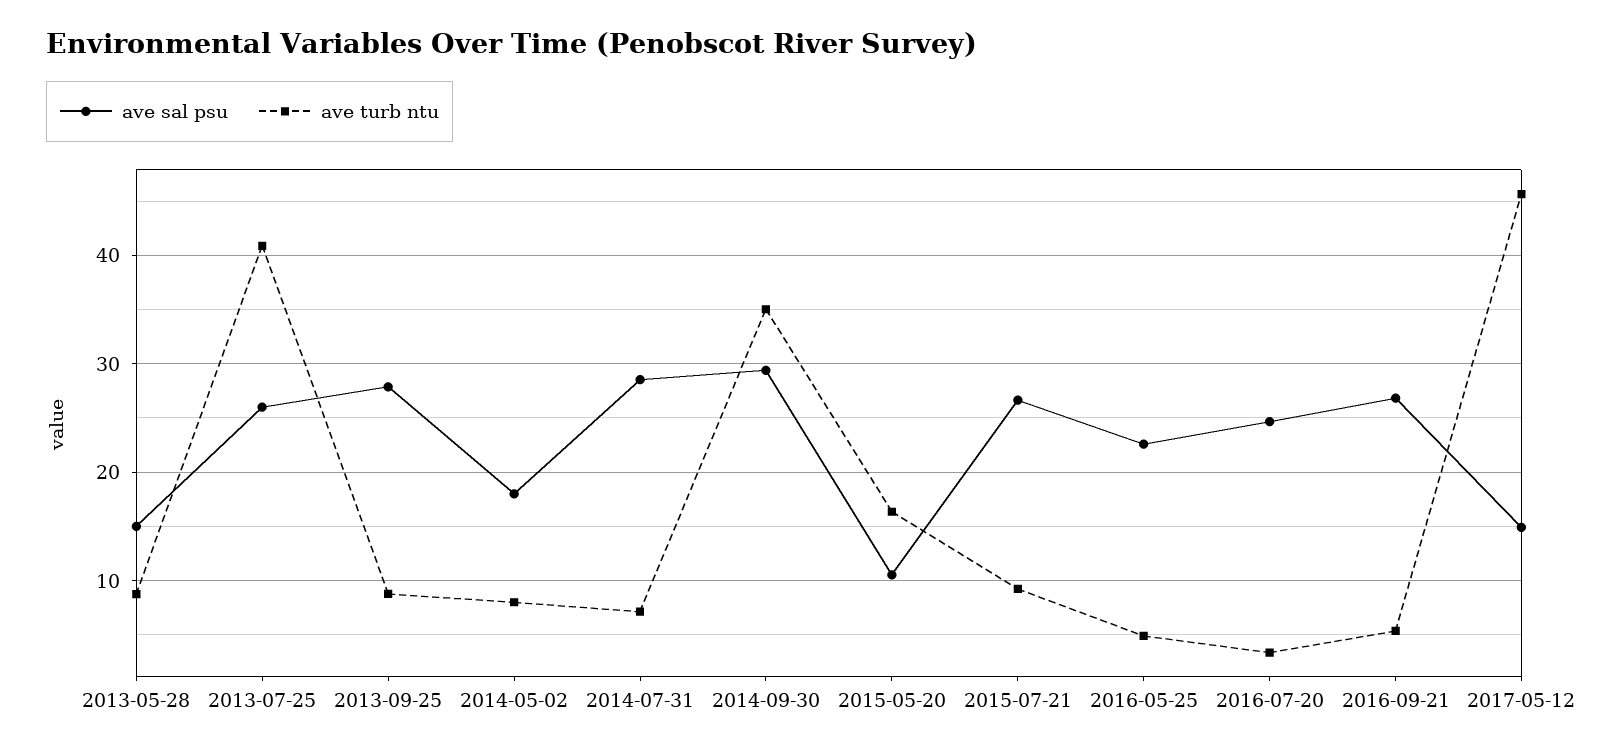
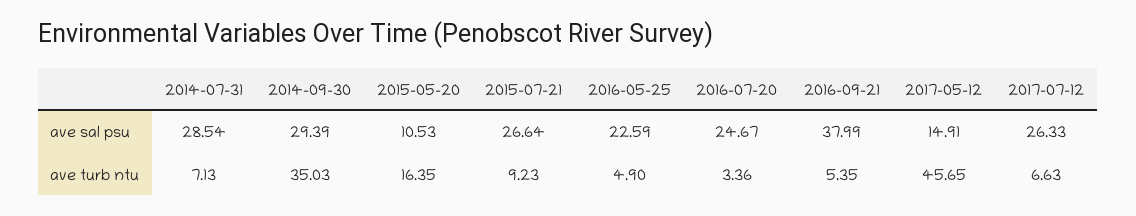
ave sal psu, 2013-05-28: 15 -> none
ave turb ntu, 2013-05-28: 9 -> none
ave sal psu, 2013-07-25: 26 -> none
ave turb ntu, 2013-07-25: 41 -> none
ave sal psu, 2013-09-25: 28 -> none
ave turb ntu, 2013-09-25: 9 -> none
ave sal psu, 2014-05-02: 18 -> none
ave turb ntu, 2014-05-02: 8 -> none
ave sal psu, 2016-09-21: 27 -> 37.99
ave sal psu, 2017-07-12: none -> 26.33
ave turb ntu, 2017-07-12: none -> 6.63

